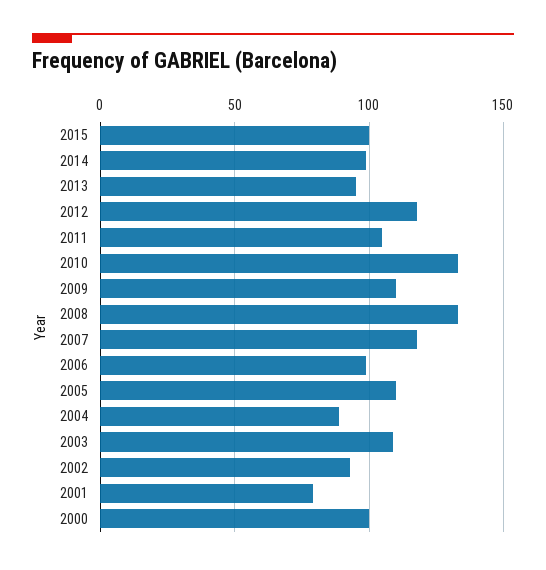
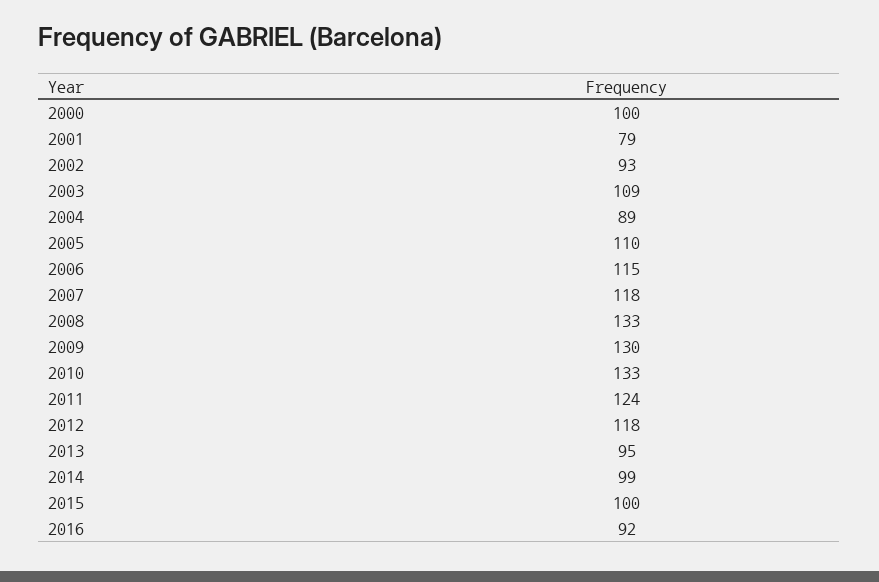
2011: 105 -> 124
2009: 110 -> 130
2006: 100 -> 115
2016: none -> 92

